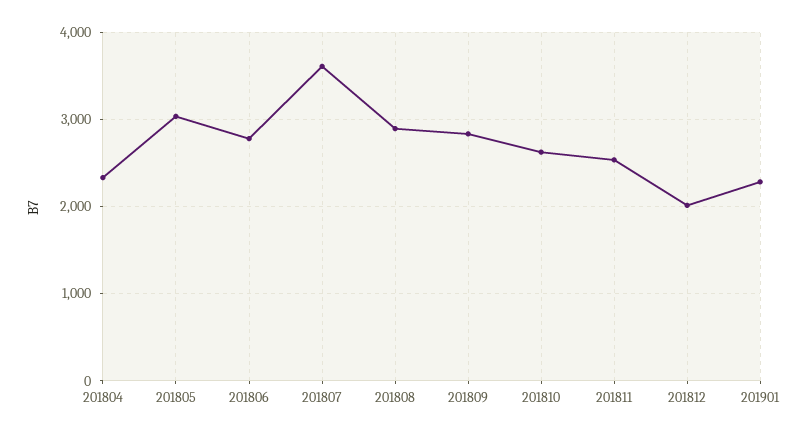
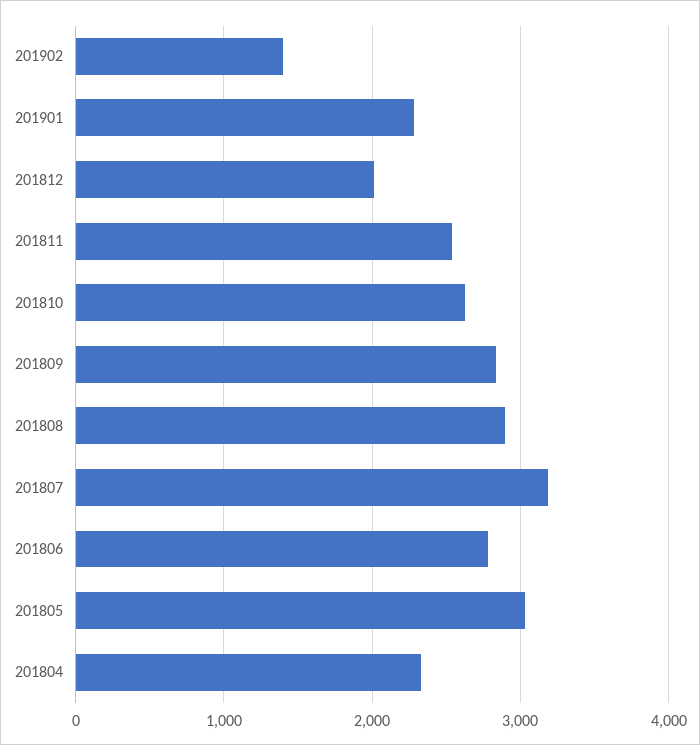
201807: 3600 -> 3200
201902: none -> 1400

